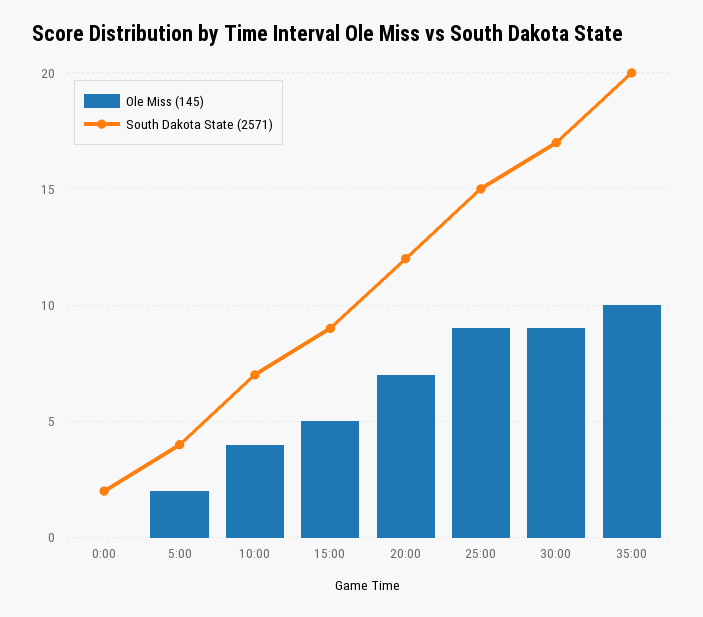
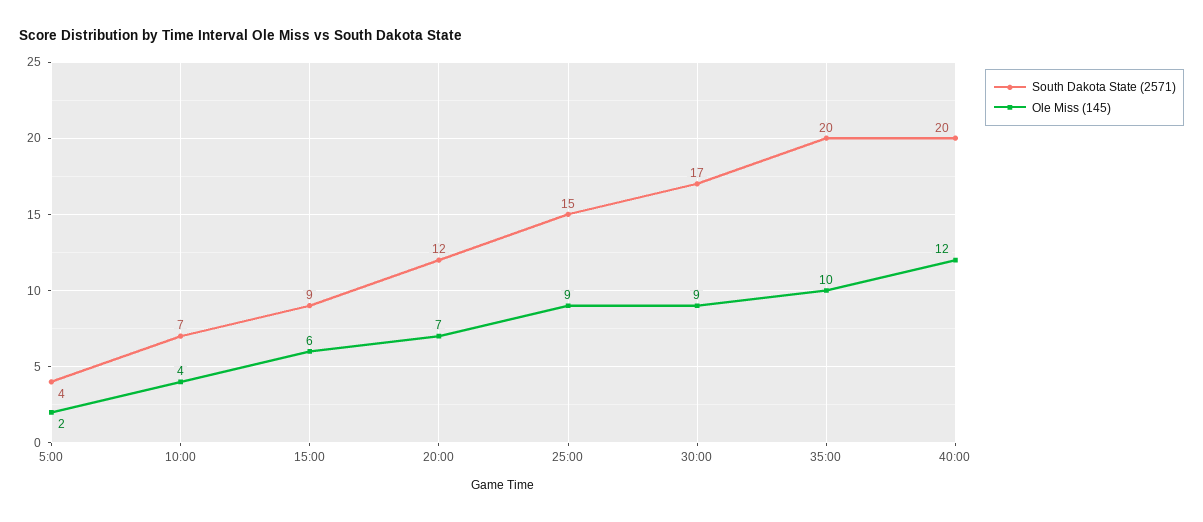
Ole Miss (145), 0:00: 0 -> none
South Dakota State (2571), 0:00: 2 -> none
Ole Miss (145), 15:00: 5 -> 6
South Dakota State (2571), 40:00: none -> 20
Ole Miss (145), 40:00: none -> 12

